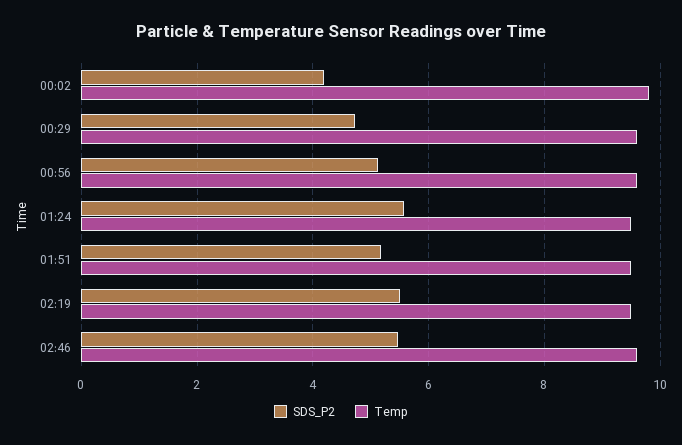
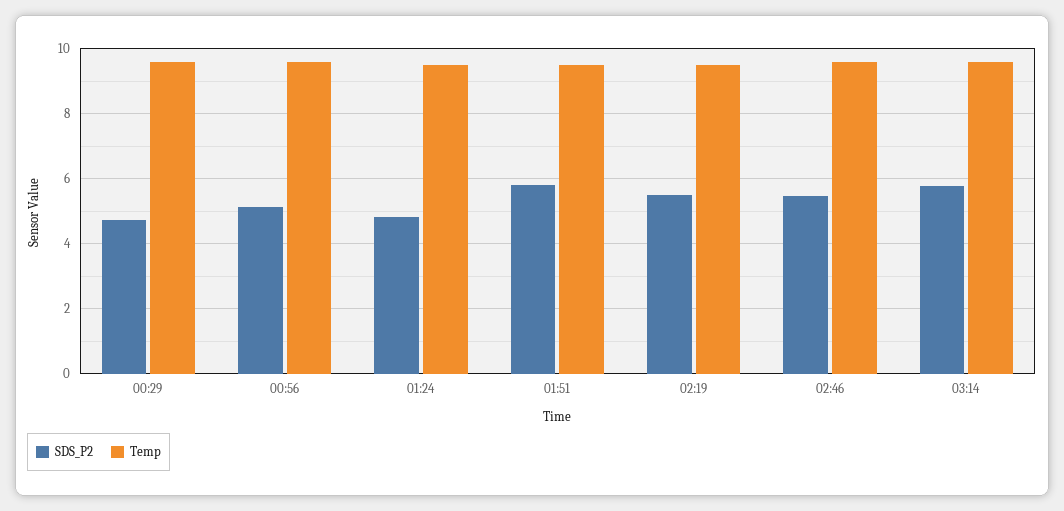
SDS_P2, 00:02: 4.2 -> none
Temp, 00:02: 9.8 -> none
SDS_P2, 01:24: 5.6 -> 4.8
SDS_P2, 01:51: 5.2 -> 5.8
SDS_P2, 03:14: none -> 5.8
Temp, 03:14: none -> 9.6

